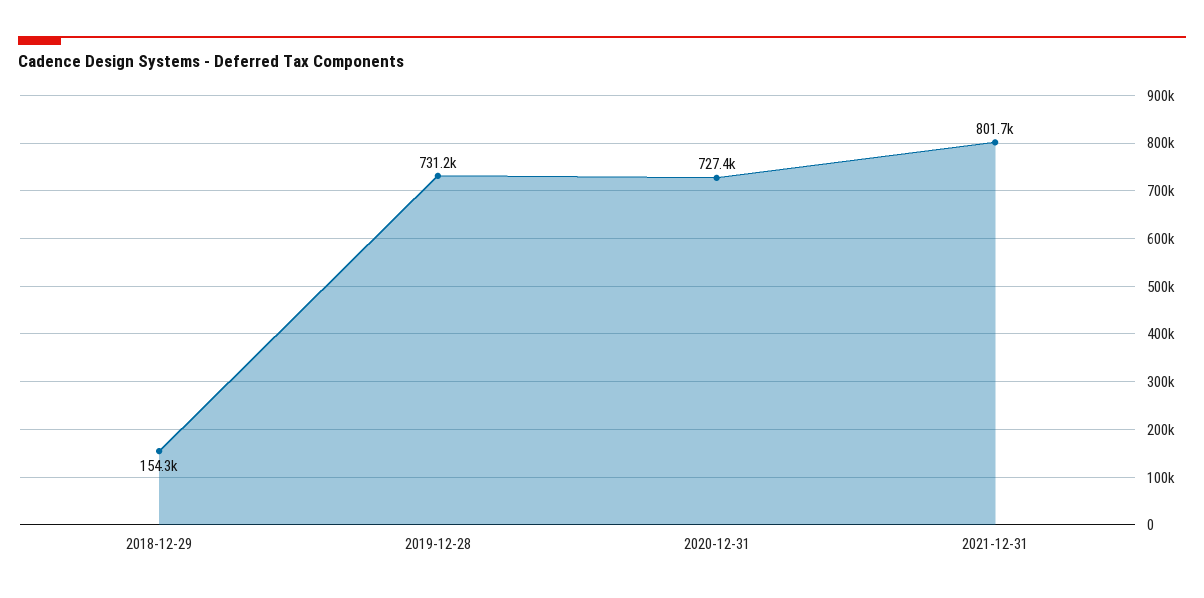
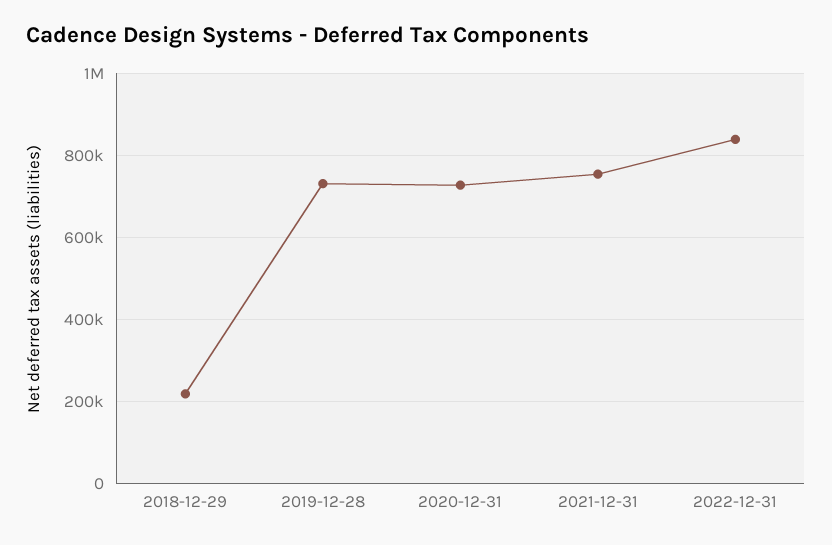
2018-12-29: 154300 -> 220000
2021-12-31: 801700 -> 760000
2022-12-31: none -> 840000

